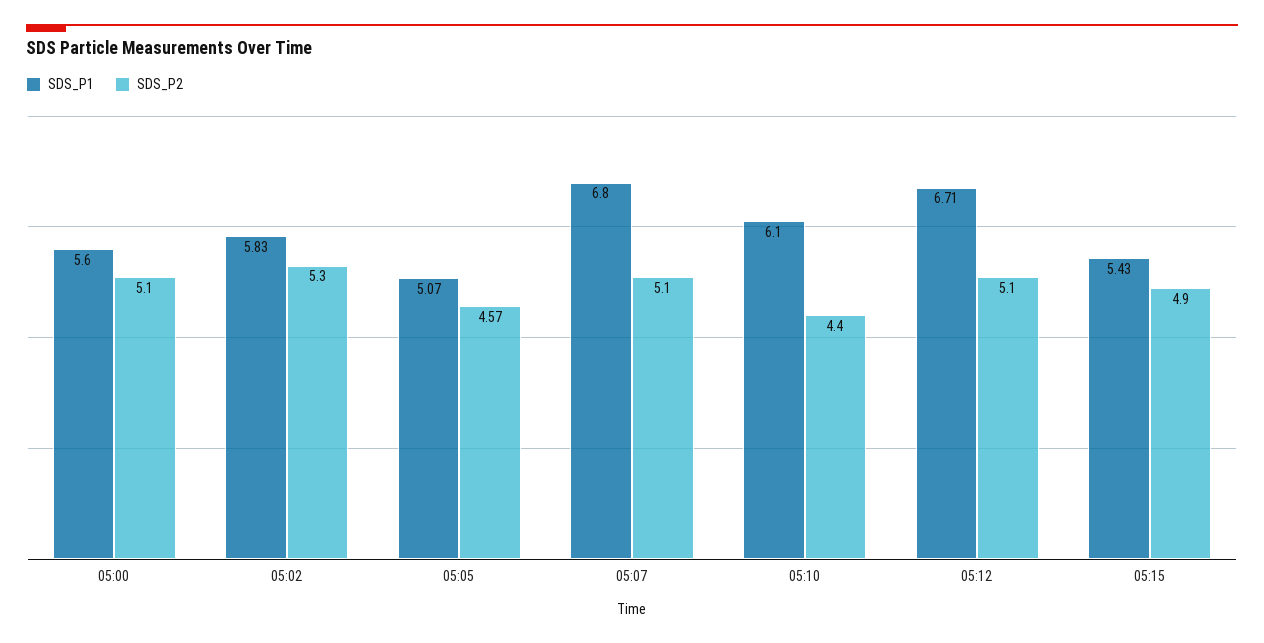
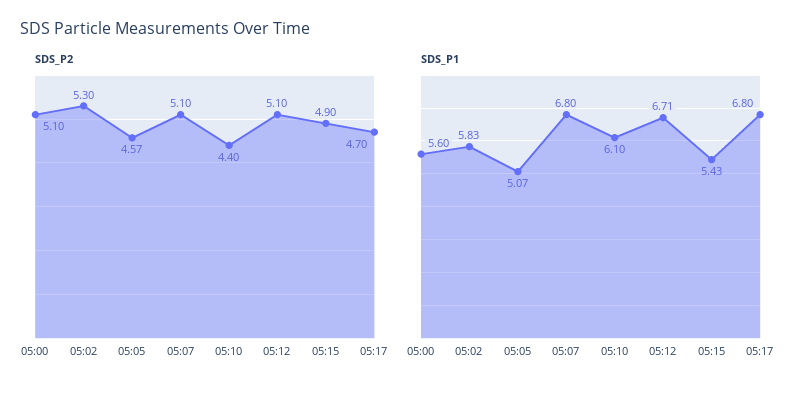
SDS_P2, 05:17: none -> 4.7
SDS_P1, 05:17: none -> 6.8

